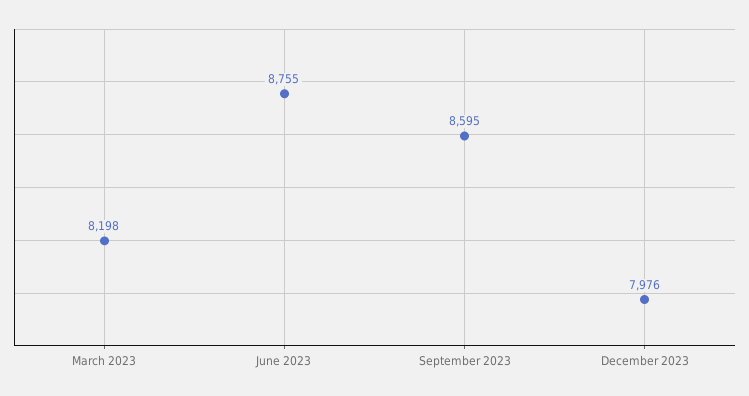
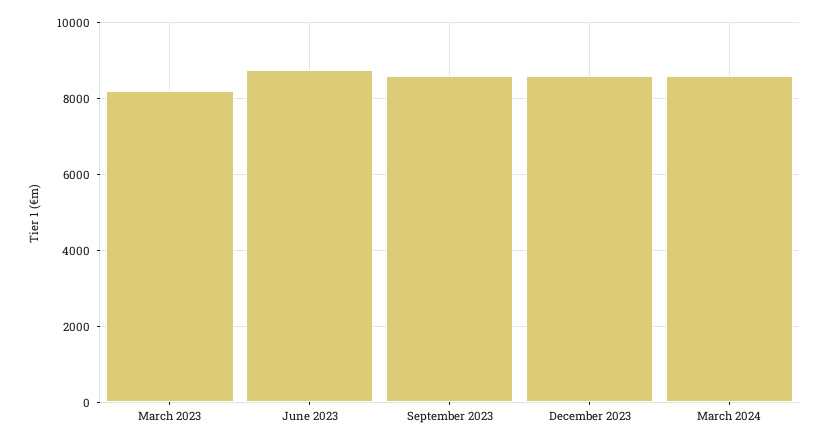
December 2023: 7976 -> 8600
March 2024: none -> 8600

